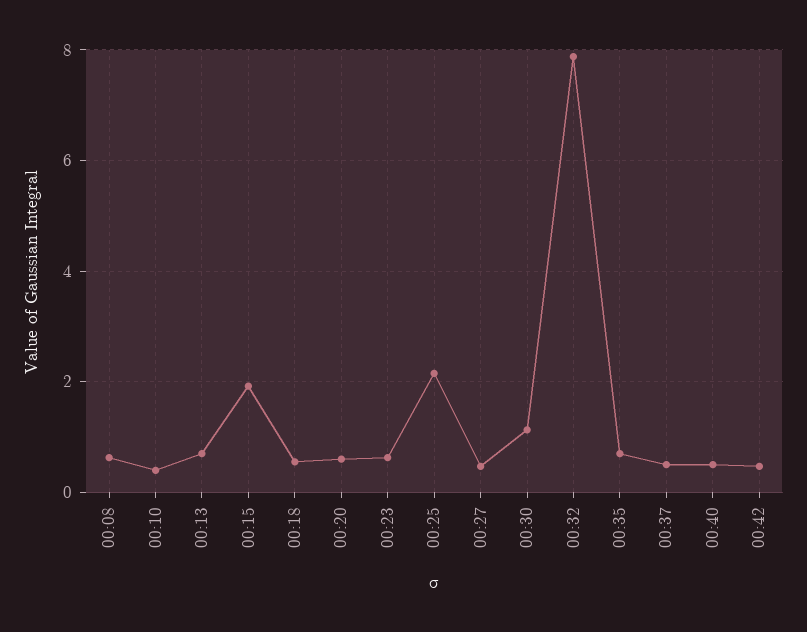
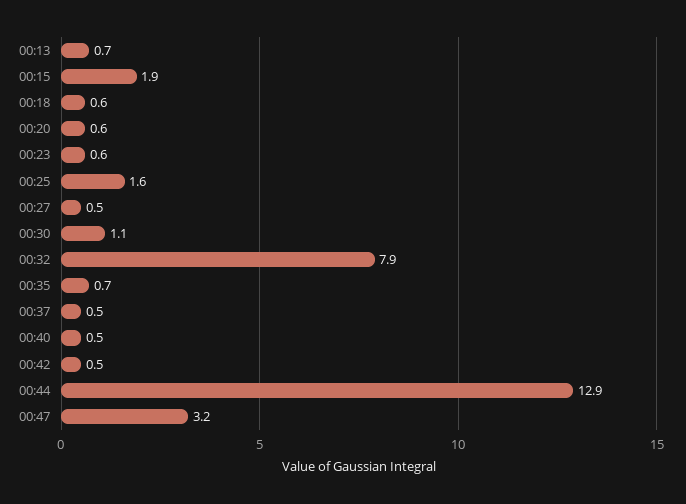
00:08: 0.6 -> none
00:10: 0.4 -> none
00:25: 2.2 -> 1.6
00:44: none -> 12.9
00:47: none -> 3.2

